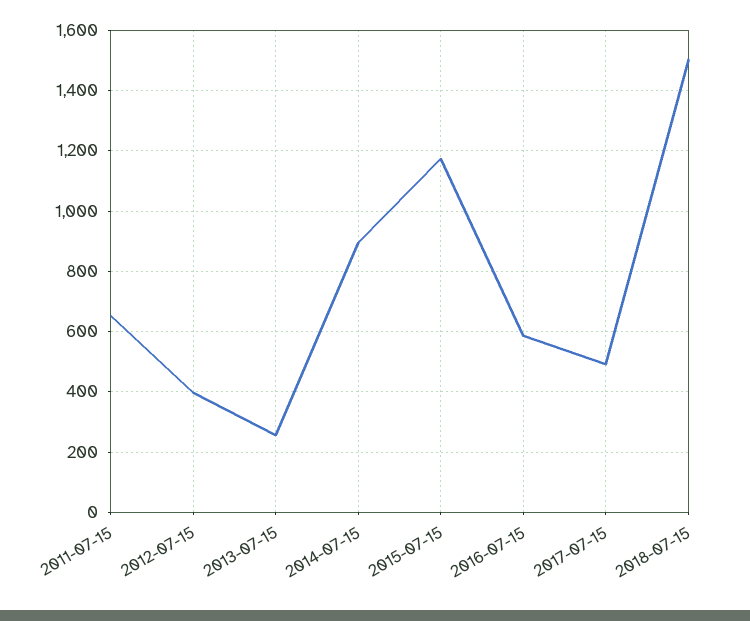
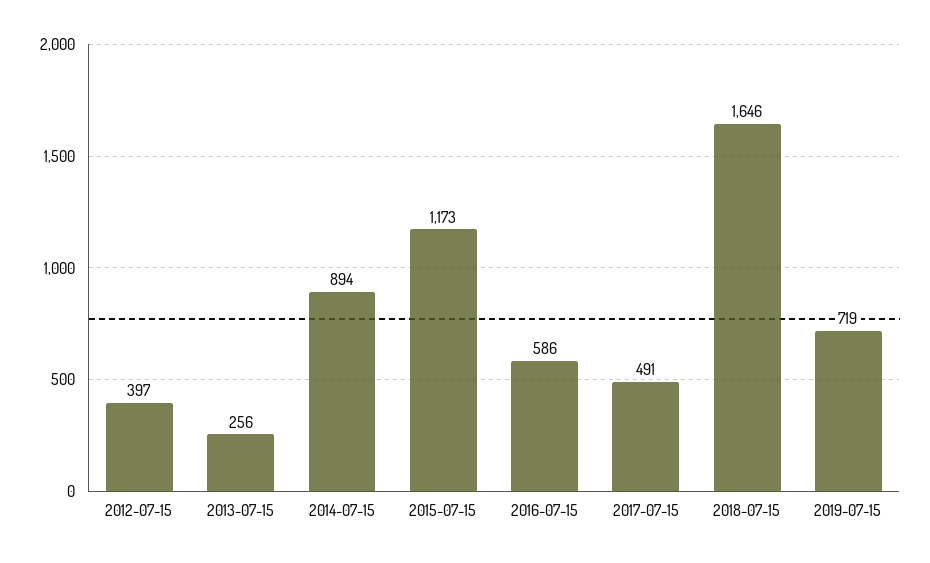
2011-07-15: 660 -> none
2018-07-15: 1500 -> 1646
2019-07-15: none -> 719

